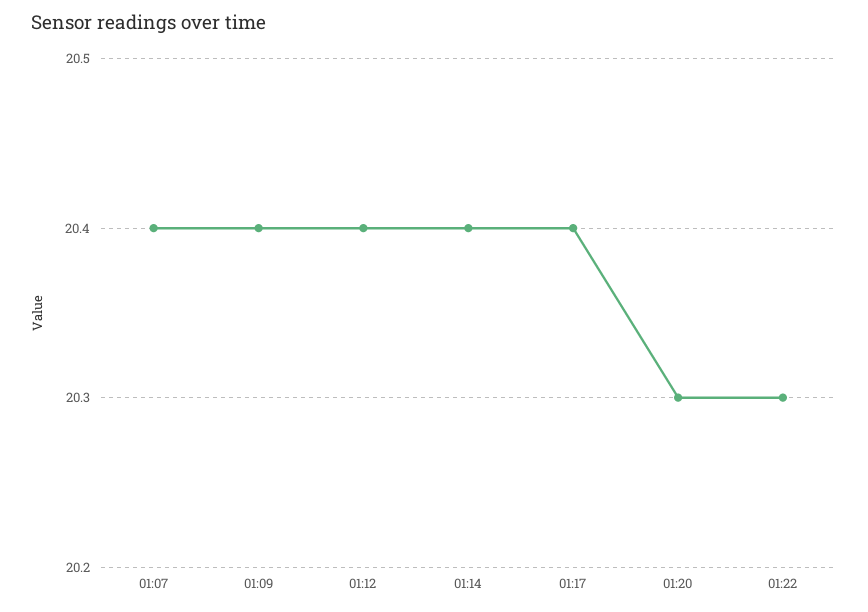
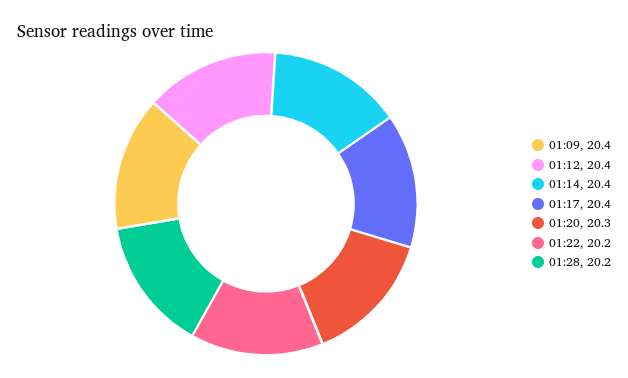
01:07: 20.4 -> none
01:22: 20.3 -> 20.2
01:28: none -> 20.2

